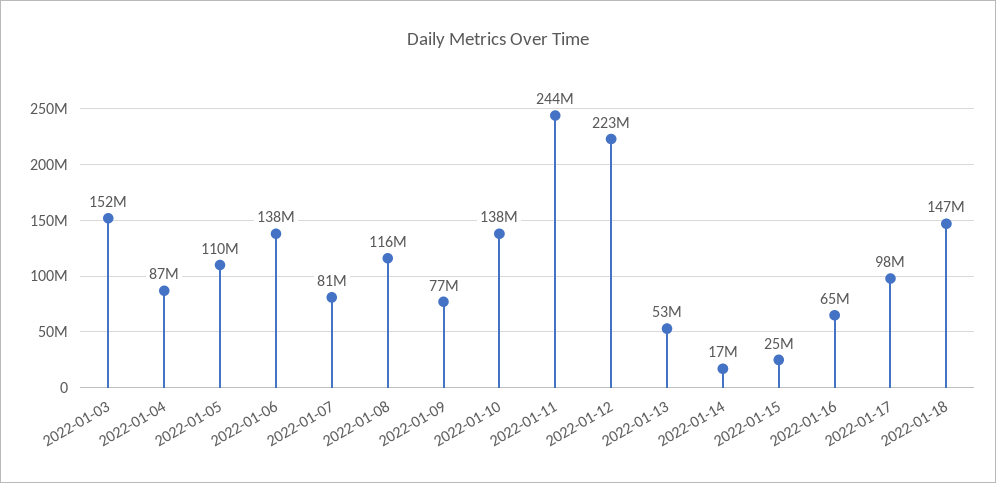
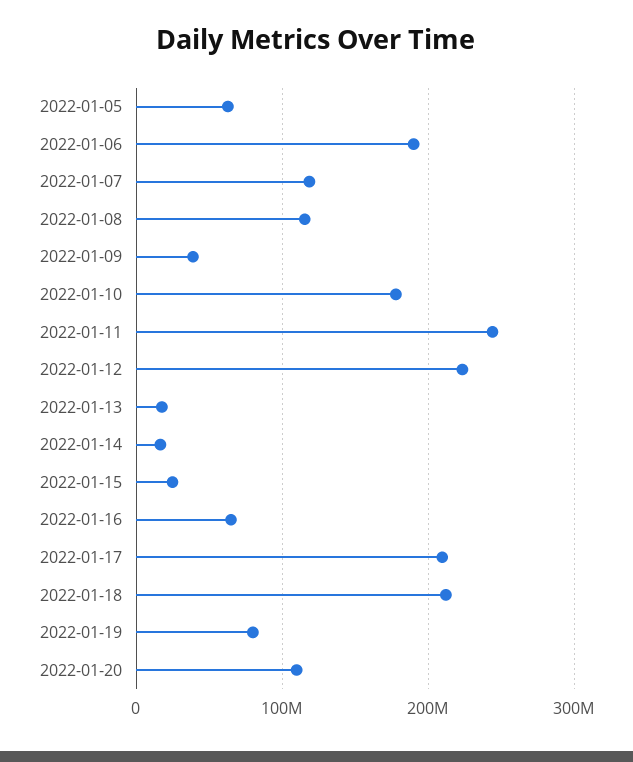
2022-01-03: 152000000 -> none
2022-01-04: 87000000 -> none
2022-01-05: 110000000 -> 60000000
2022-01-06: 138000000 -> 190000000
2022-01-07: 81000000 -> 120000000
2022-01-09: 77000000 -> 40000000
2022-01-10: 138000000 -> 180000000
2022-01-13: 53000000 -> 20000000
2022-01-17: 98000000 -> 210000000
2022-01-18: 147000000 -> 210000000
2022-01-19: none -> 80000000
2022-01-20: none -> 110000000

